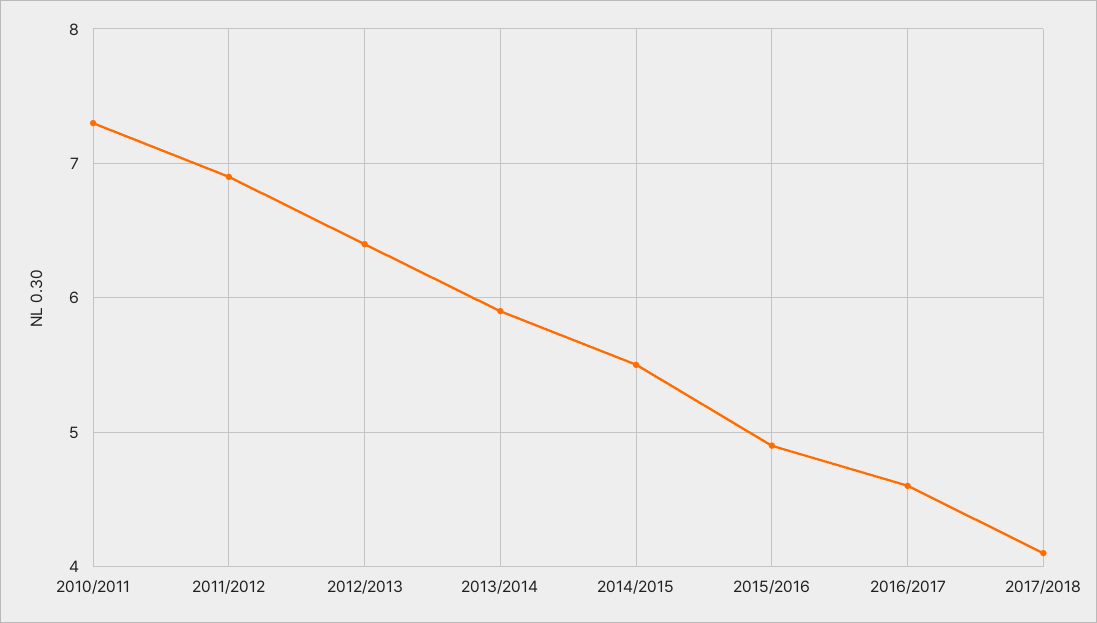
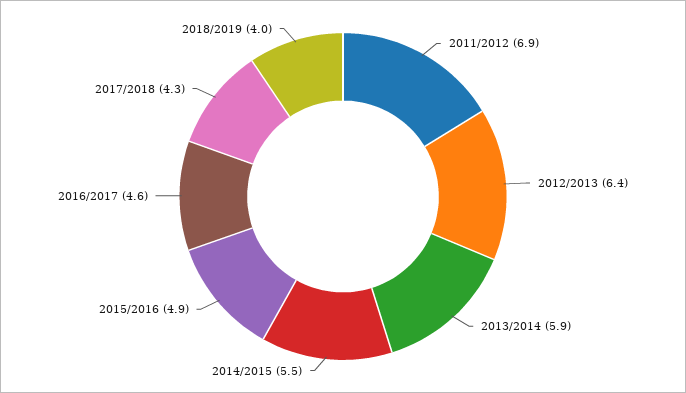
2010/2011: 7.3 -> none
2017/2018: 4.1 -> 4.3
2018/2019: none -> 4

